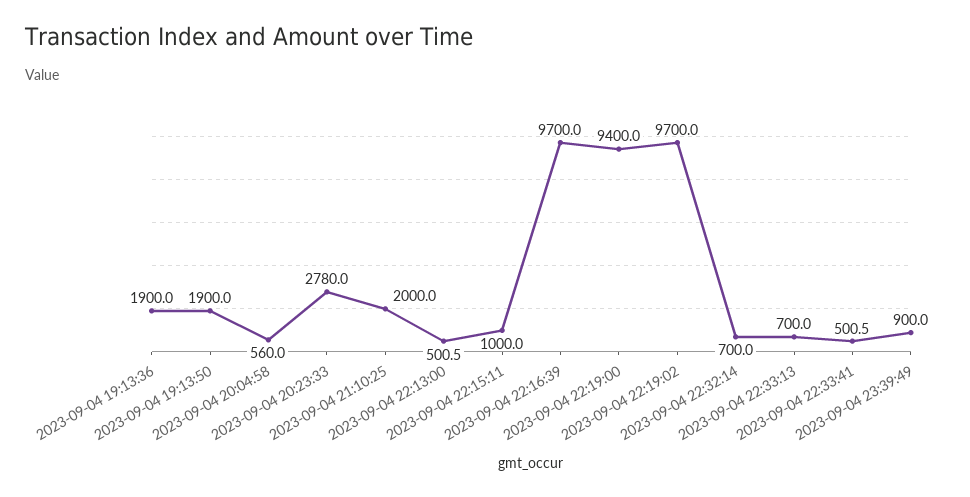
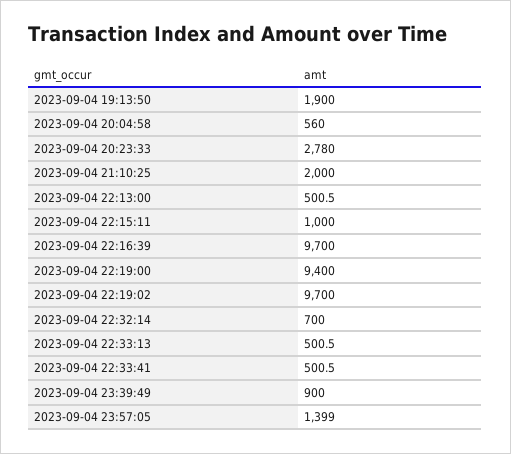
2023-09-04 19:13:36: 1900 -> none
2023-09-04 22:33:13: 700 -> 500.5
2023-09-04 23:57:05: none -> 1399

